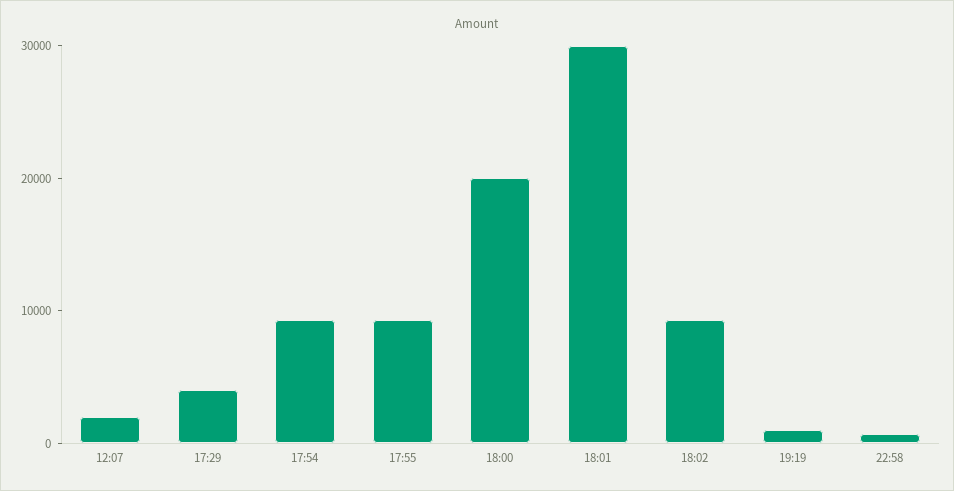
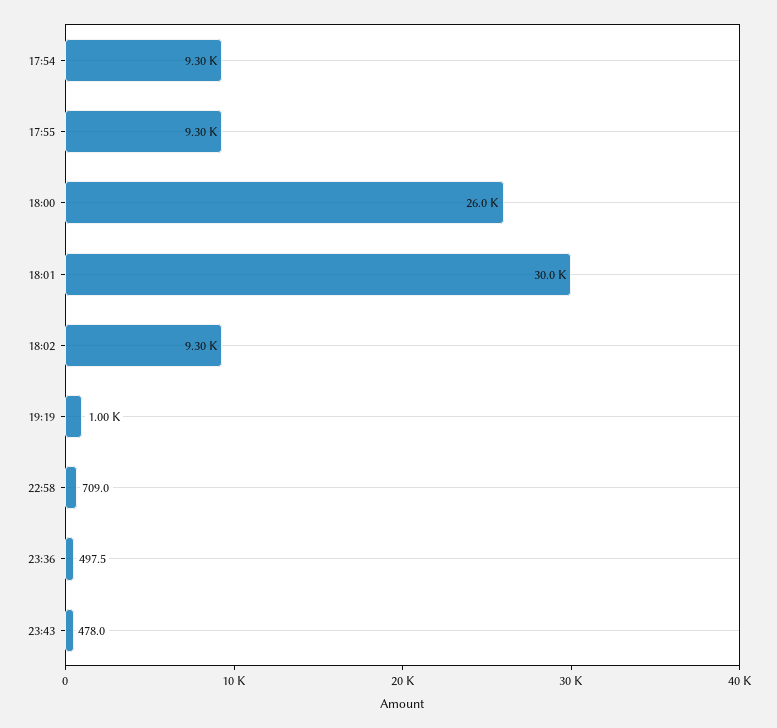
12:07: 2000 -> none
17:29: 4000 -> none
18:00: 20000 -> 26000
23:36: none -> 497.5
23:43: none -> 478

